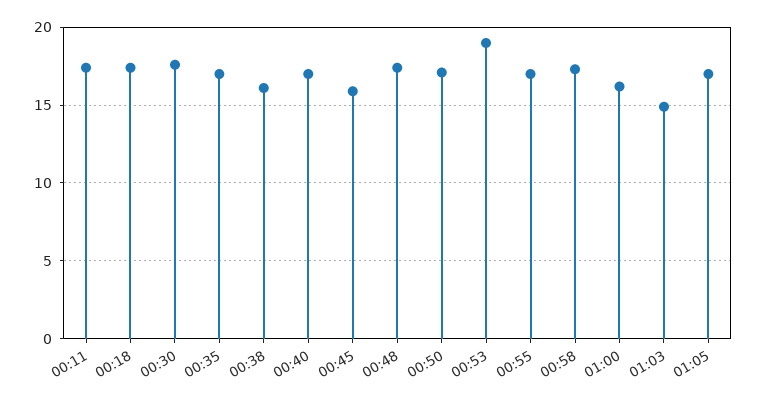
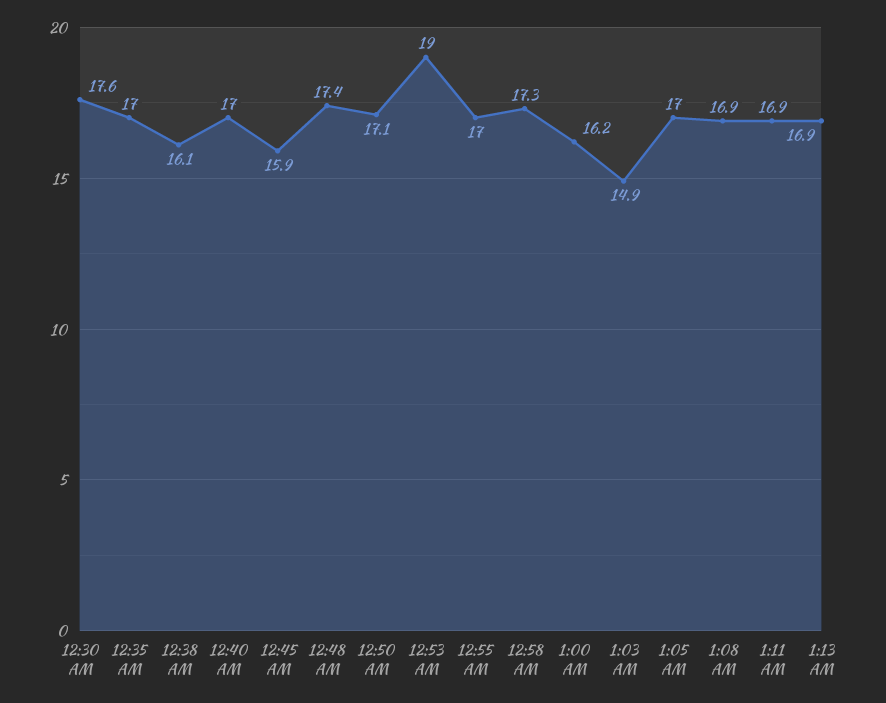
00:11: 17.5 -> none
00:18: 17.5 -> none
1:08 AM: none -> 16.9
1:11 AM: none -> 16.9
1:13 AM: none -> 16.9

